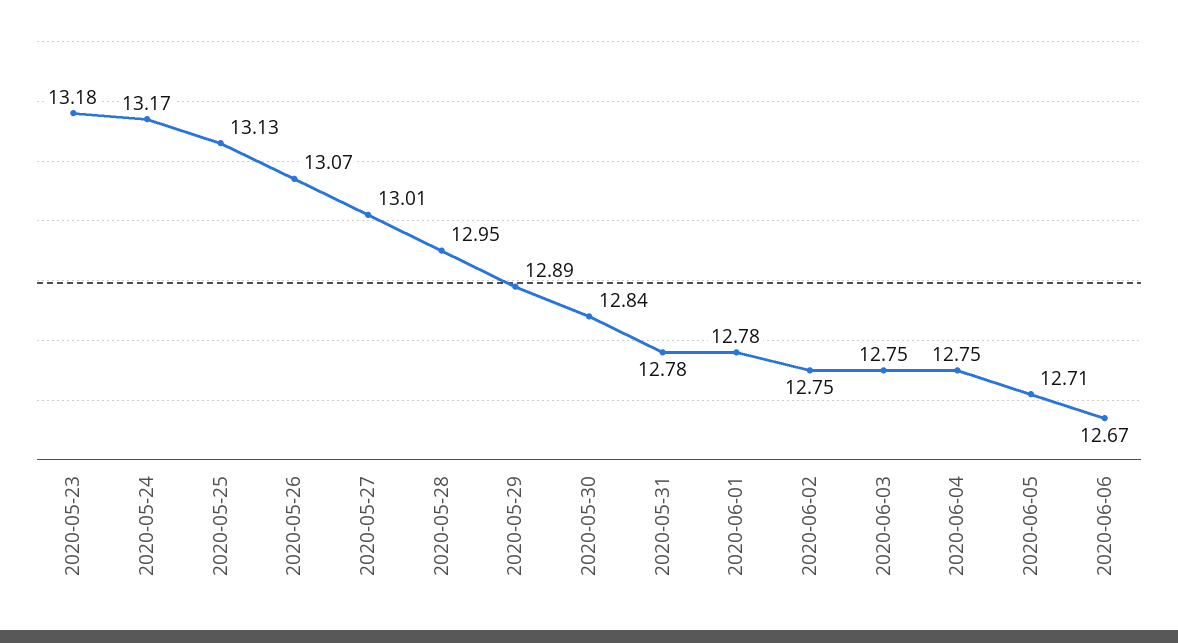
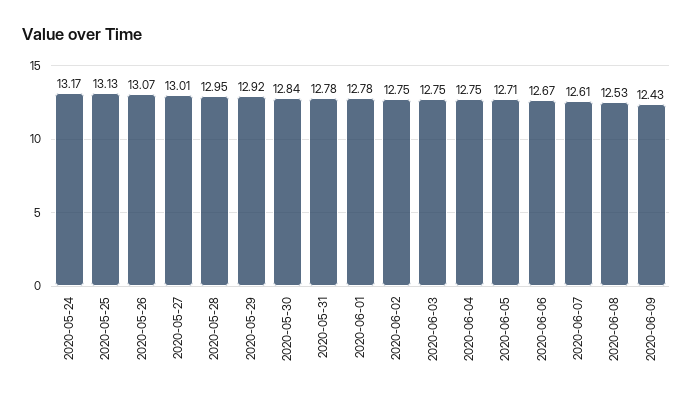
2020-05-23: 13.18 -> none
2020-05-29: 12.89 -> 12.92
2020-06-07: none -> 12.61
2020-06-08: none -> 12.53
2020-06-09: none -> 12.43

